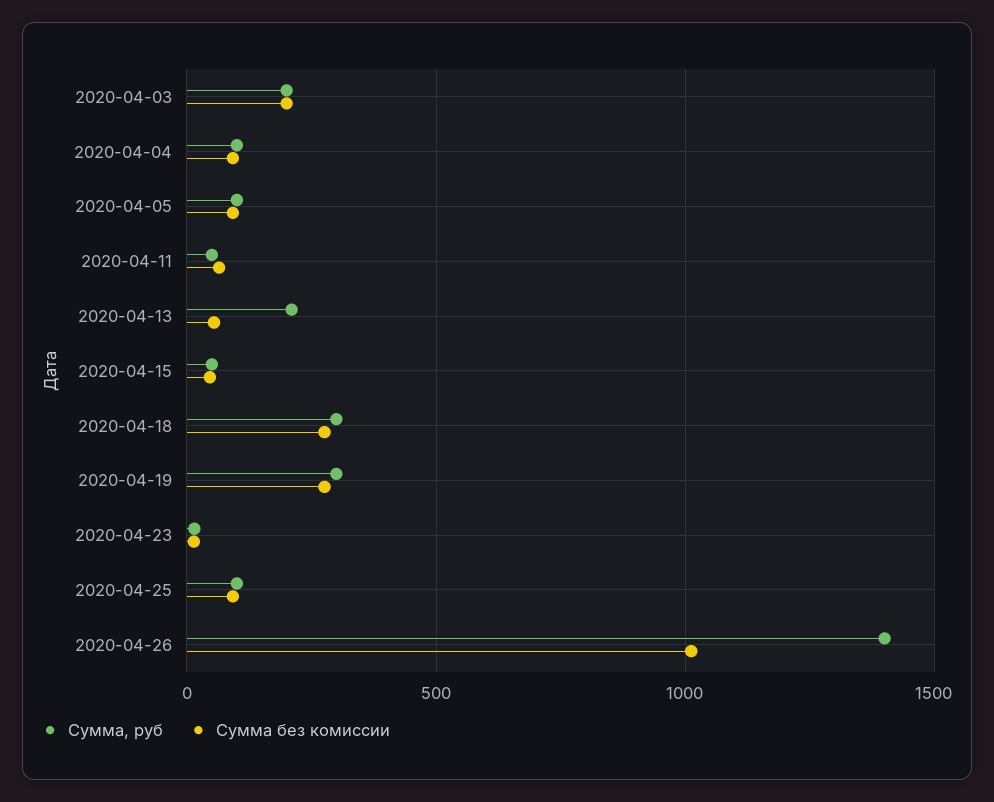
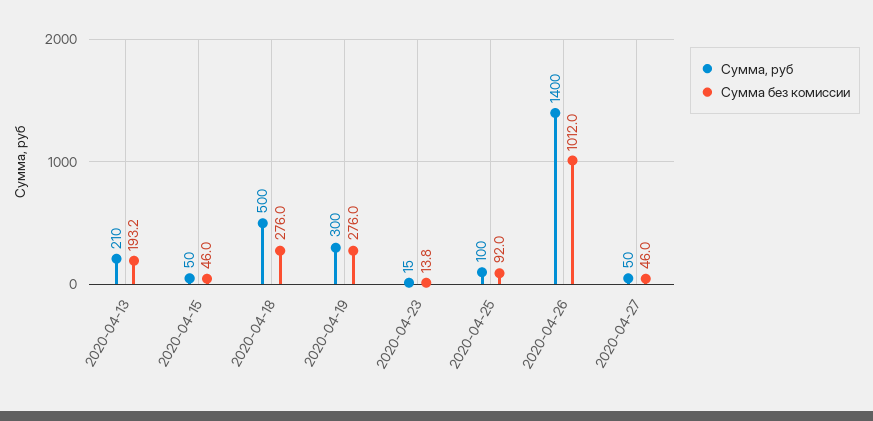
Сумма, руб, 2020-04-03: 200 -> none
Сумма без комиссии, 2020-04-03: 200 -> none
Сумма, руб, 2020-04-04: 100 -> none
Сумма без комиссии, 2020-04-04: 100 -> none
Сумма, руб, 2020-04-05: 100 -> none
Сумма без комиссии, 2020-04-05: 100 -> none
Сумма, руб, 2020-04-11: 50 -> none
Сумма без комиссии, 2020-04-11: 50 -> none
Сумма без комиссии, 2020-04-13: 50 -> 193.2
Сумма, руб, 2020-04-18: 300 -> 500
Сумма, руб, 2020-04-27: none -> 50
Сумма без комиссии, 2020-04-27: none -> 46

